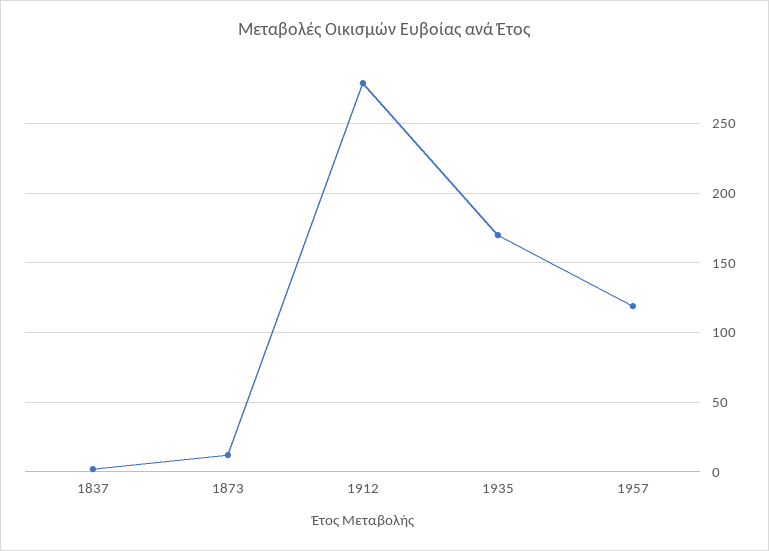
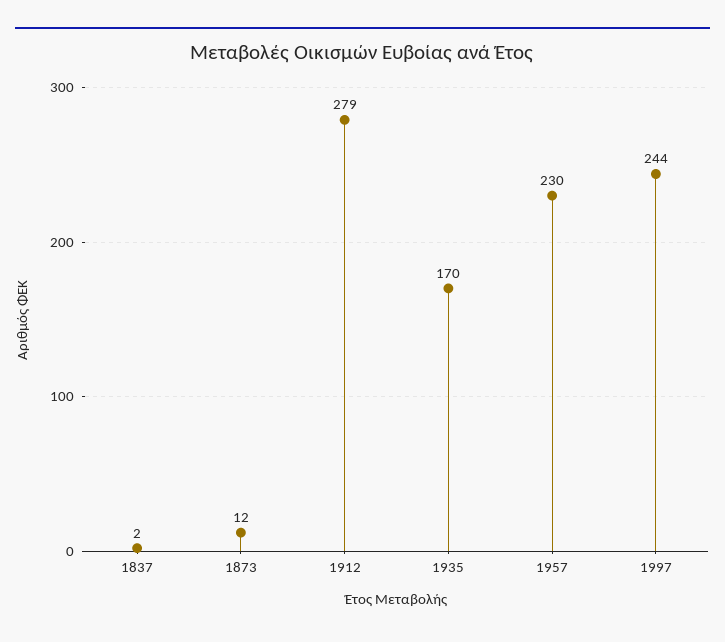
1957: 120 -> 230
1997: none -> 244

